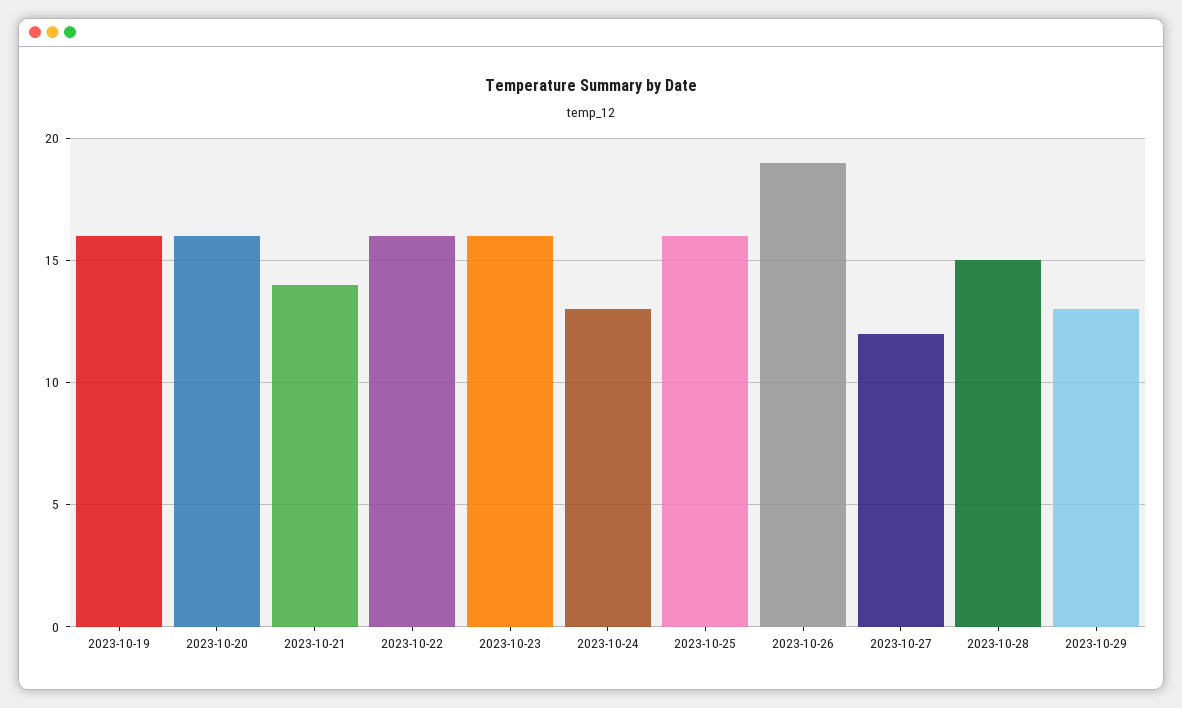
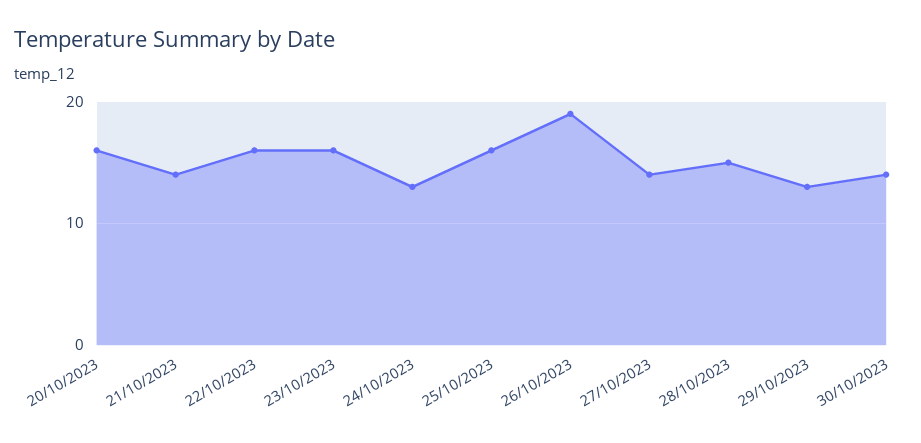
2023-10-19: 16 -> none
2023-10-27: 12 -> 14
30/10/2023: none -> 14

